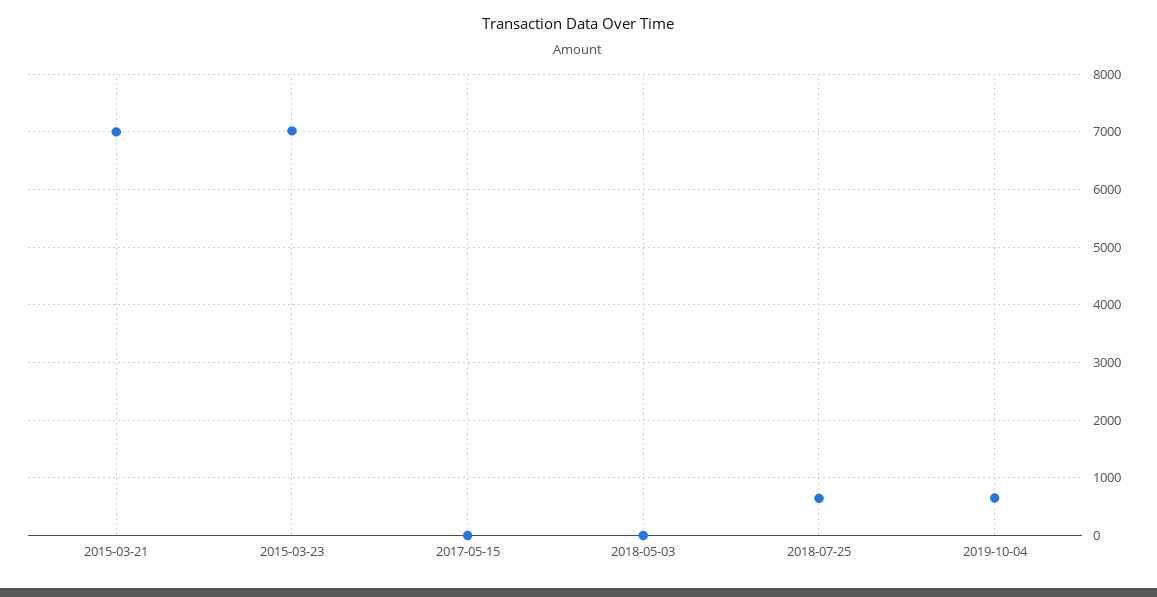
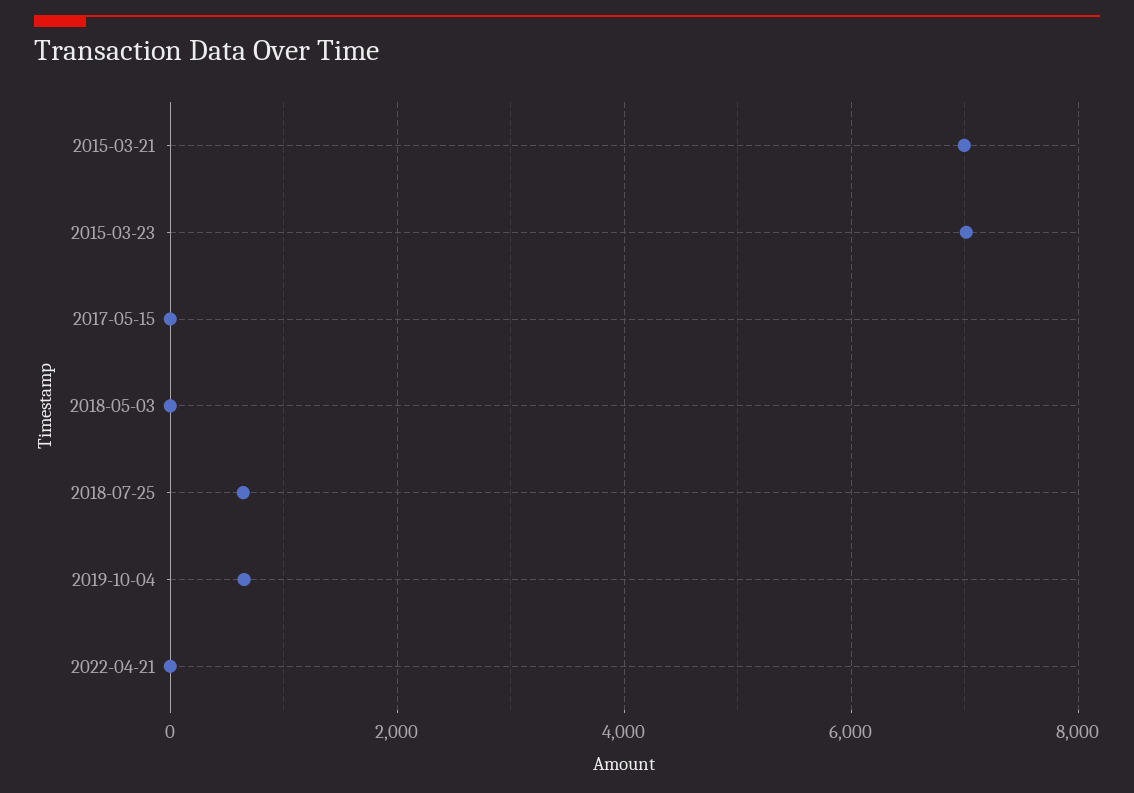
2022-04-21: none -> 0

